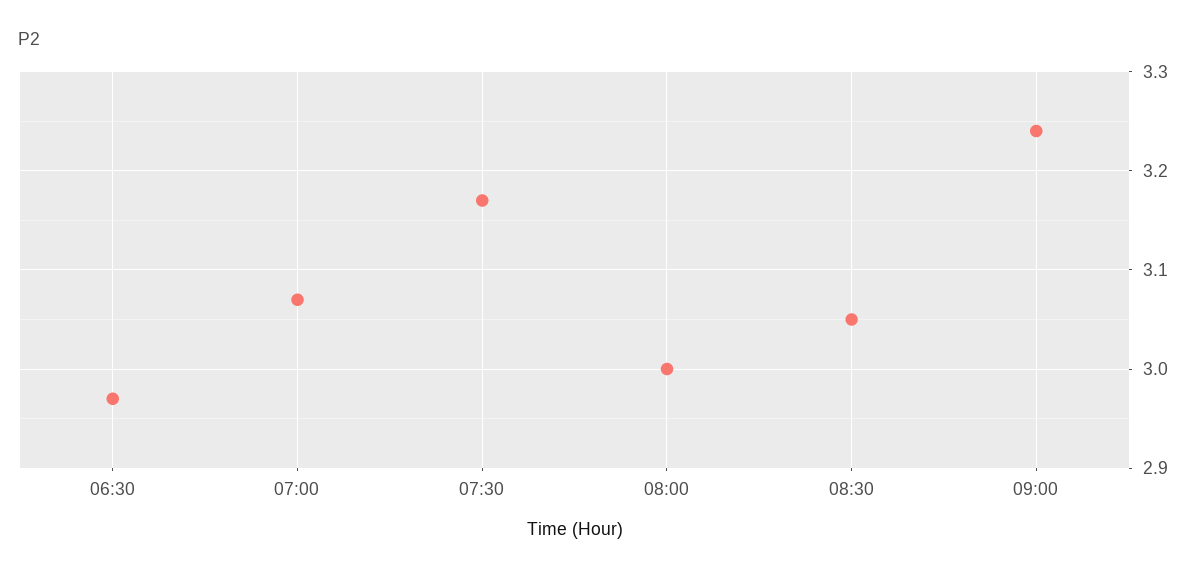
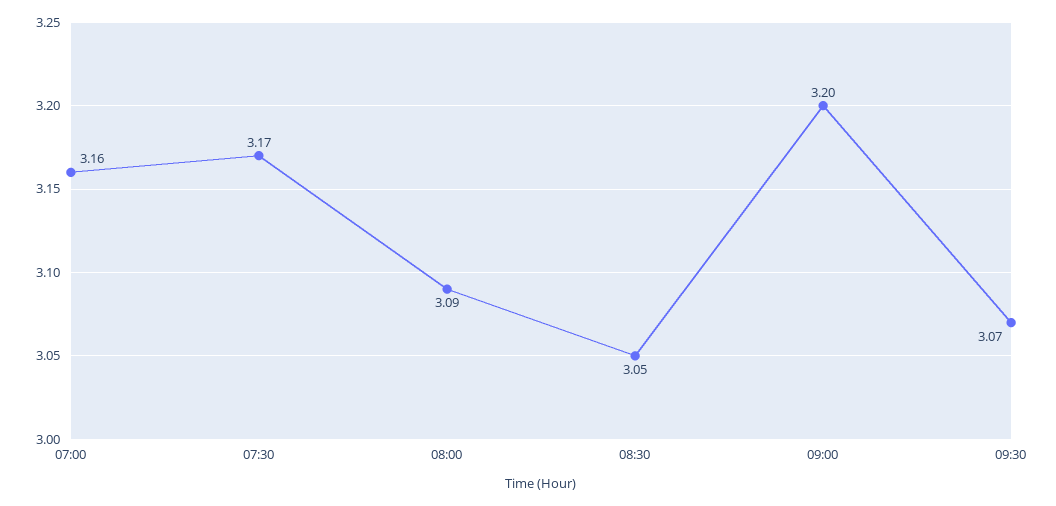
06:30: 2.97 -> none
07:00: 3.07 -> 3.16
08:00: 3 -> 3.09
09:00: 3.24 -> 3.2
09:30: none -> 3.07

